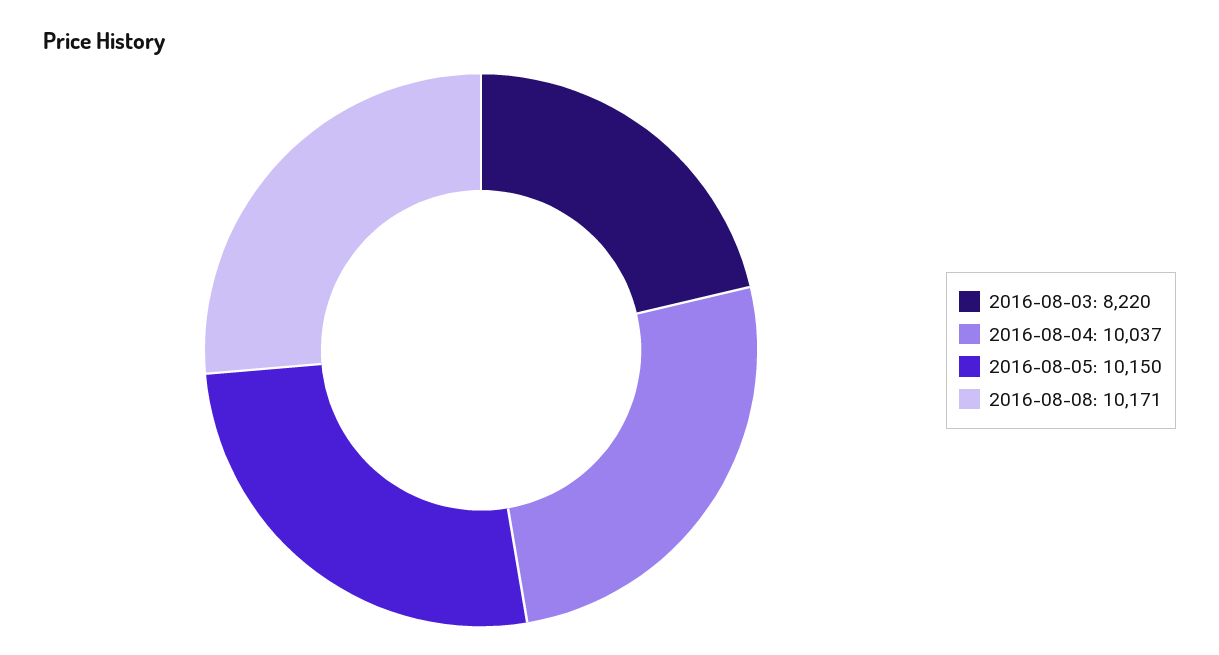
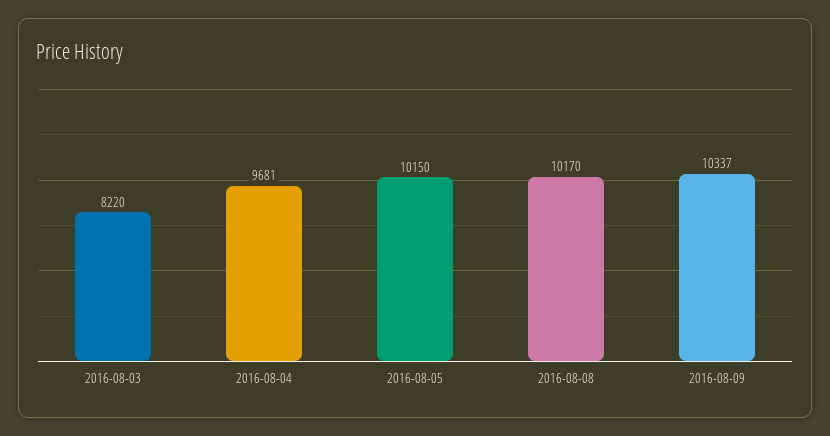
2016-08-04: 10037 -> 9681
2016-08-08: 10171 -> 10170
2016-08-09: none -> 10337

